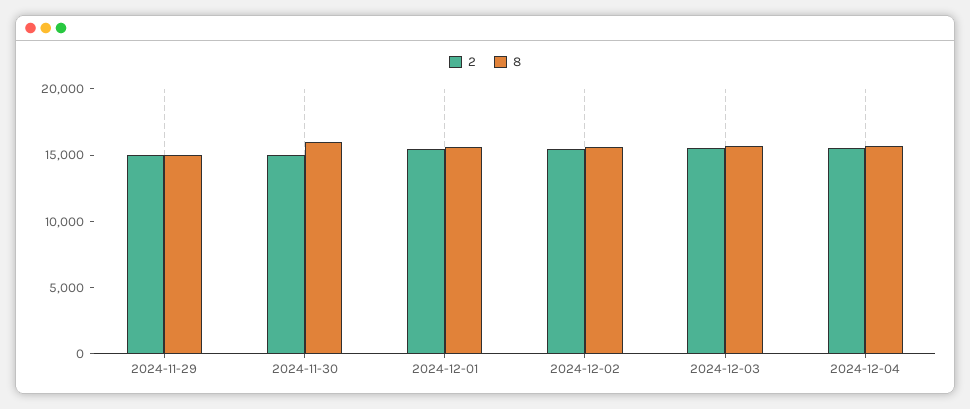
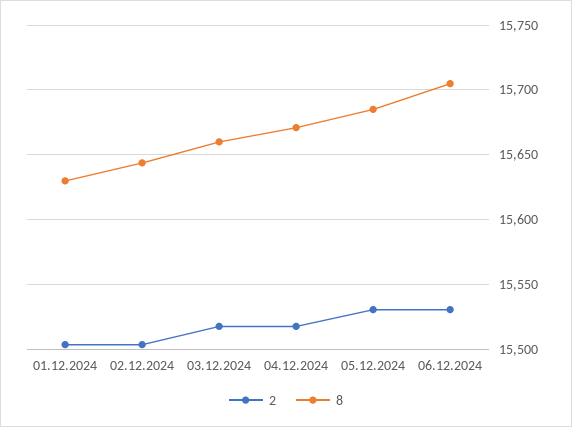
2, 2024-11-29: 15000 -> none
8, 2024-11-29: 15000 -> none
2, 2024-11-30: 15000 -> none
8, 2024-11-30: 16000 -> none
2, 05.12.2024: none -> 15530
8, 05.12.2024: none -> 15685
2, 06.12.2024: none -> 15530
8, 06.12.2024: none -> 15705

